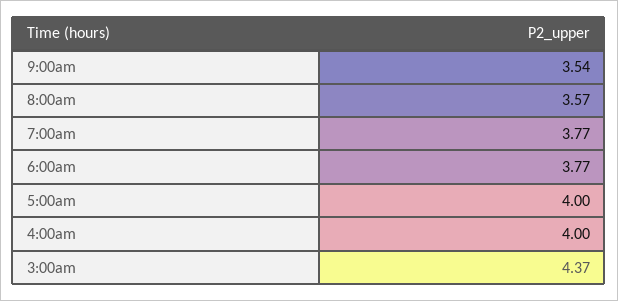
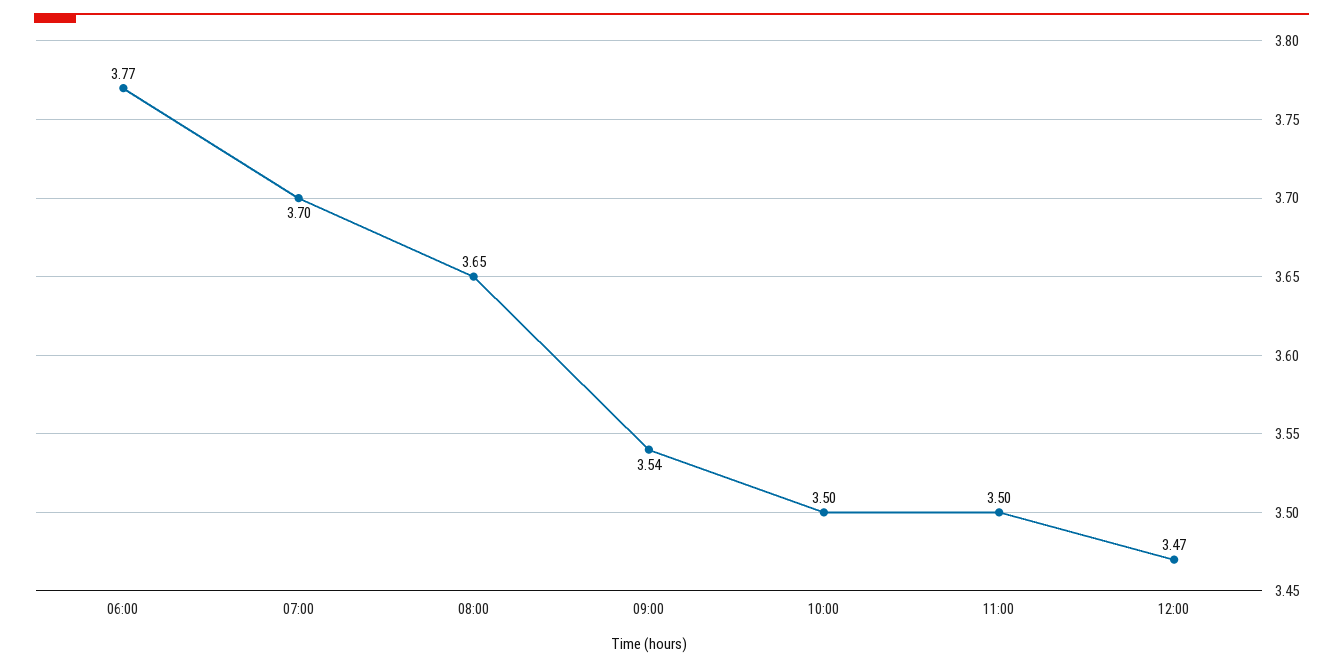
8:00am: 3.57 -> 3.65
7:00am: 3.77 -> 3.7
5:00am: 4 -> none
4:00am: 4 -> none
3:00am: 4.37 -> none
10:00: none -> 3.5
11:00: none -> 3.5
12:00: none -> 3.47

